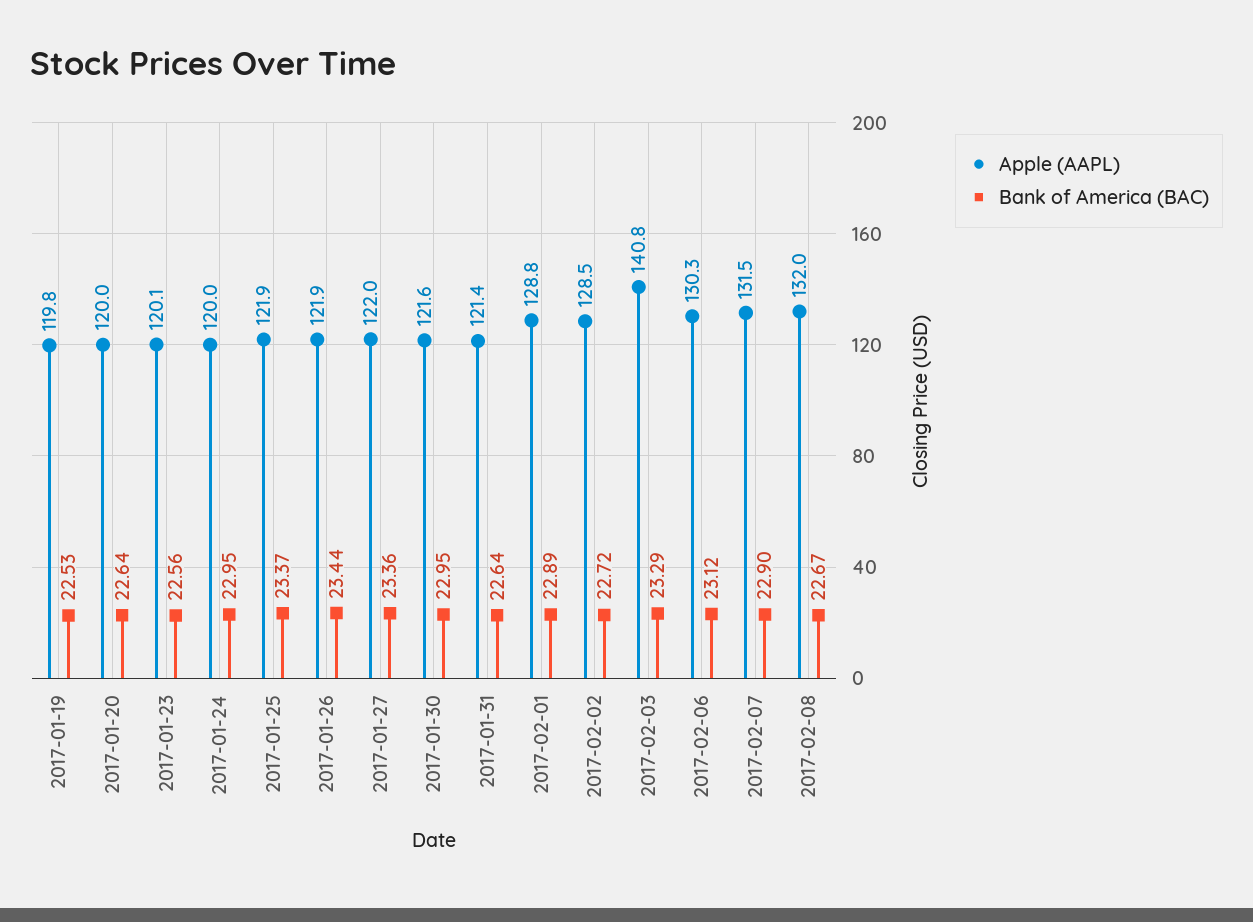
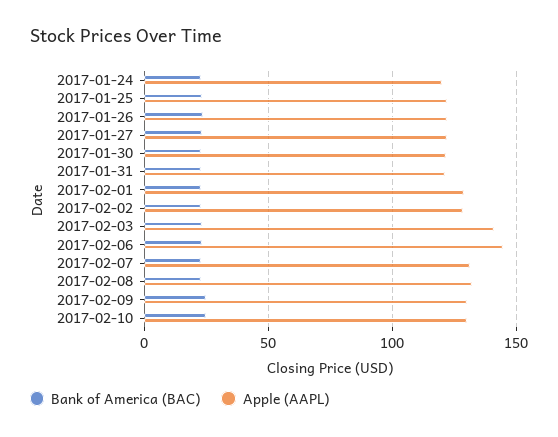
Apple (AAPL), 2017-01-19: 119.8 -> none
Bank of America (BAC), 2017-01-19: 22.53 -> none
Apple (AAPL), 2017-01-20: 120 -> none
Bank of America (BAC), 2017-01-20: 22.64 -> none
Apple (AAPL), 2017-01-23: 120.1 -> none
Bank of America (BAC), 2017-01-23: 22.56 -> none
Apple (AAPL), 2017-02-06: 130.3 -> 145
Bank of America (BAC), 2017-02-09: none -> 25
Apple (AAPL), 2017-02-09: none -> 130
Bank of America (BAC), 2017-02-10: none -> 25
Apple (AAPL), 2017-02-10: none -> 130

